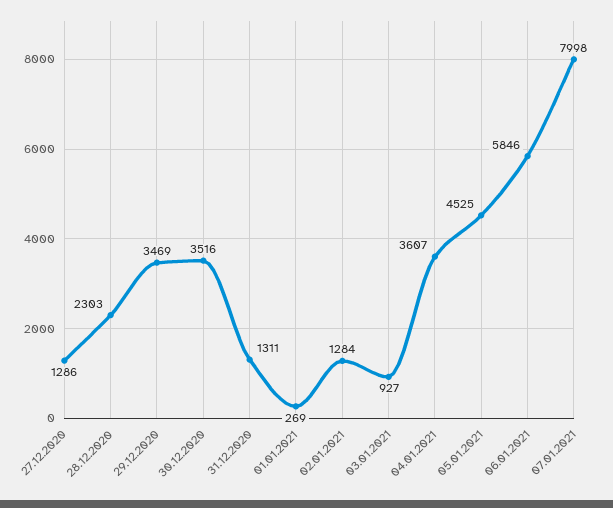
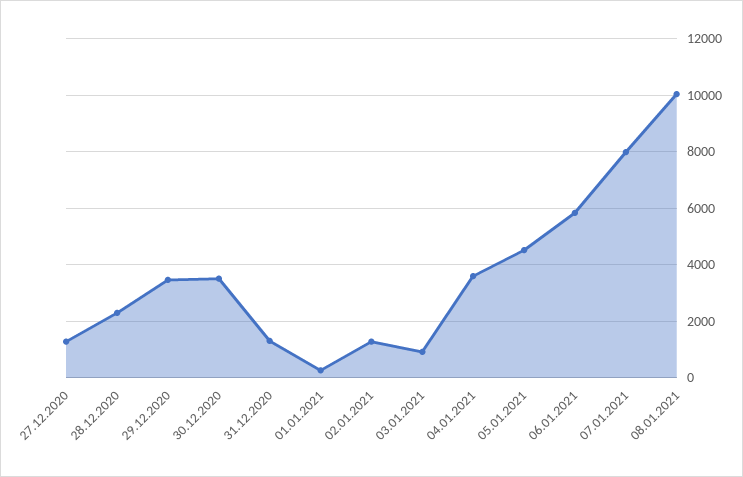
08.01.2021: none -> 10000

